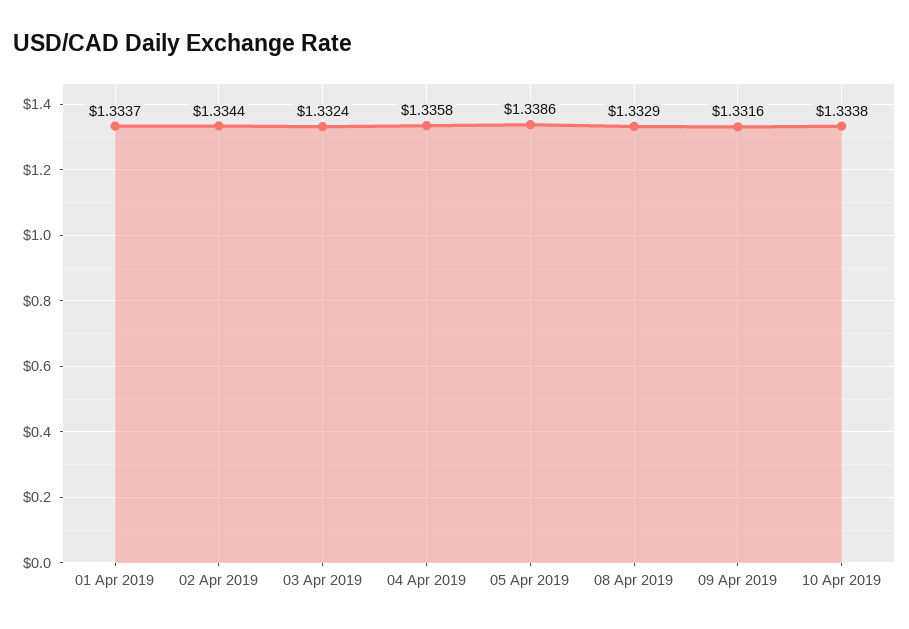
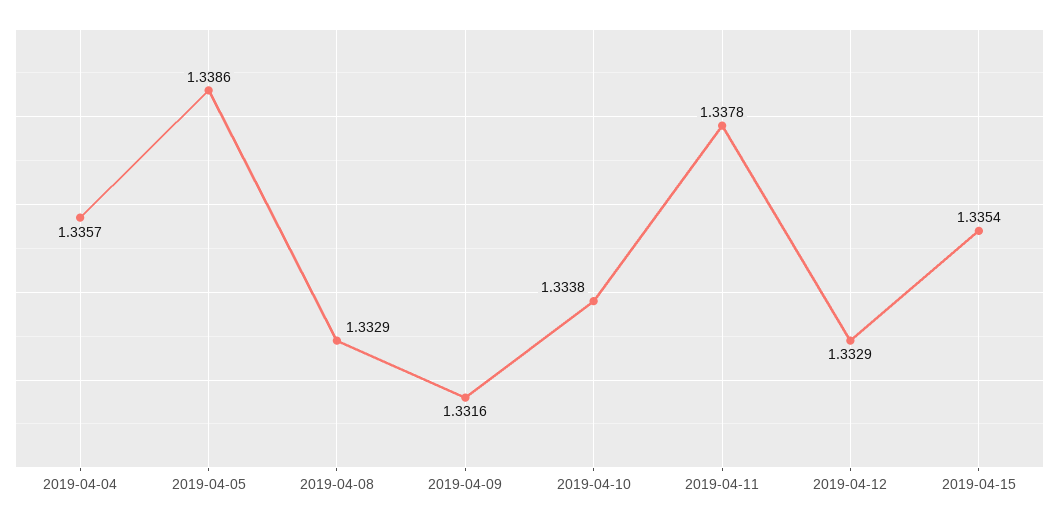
01 Apr 2019: 1.3337 -> none
02 Apr 2019: 1.3344 -> none
03 Apr 2019: 1.3324 -> none
04 Apr 2019: 1.3358 -> 1.3357
2019-04-11: none -> 1.3378
2019-04-12: none -> 1.3329
2019-04-15: none -> 1.3354

